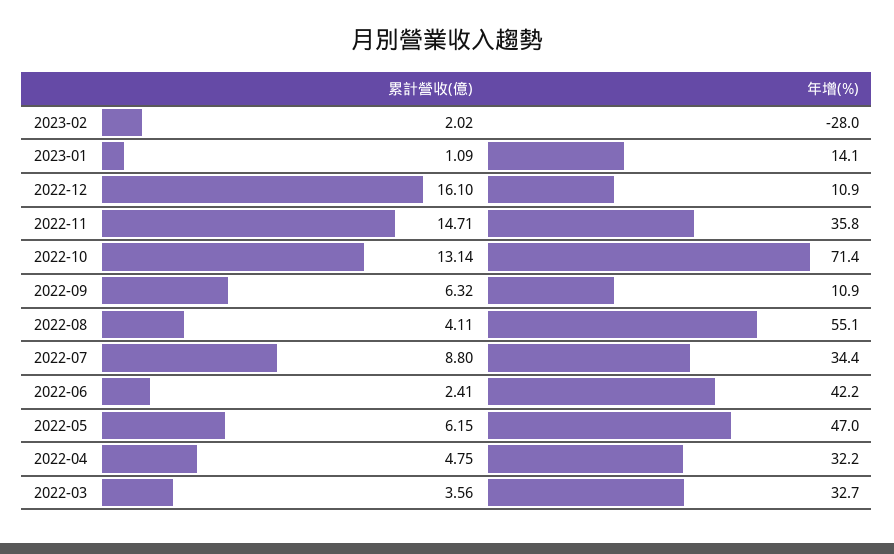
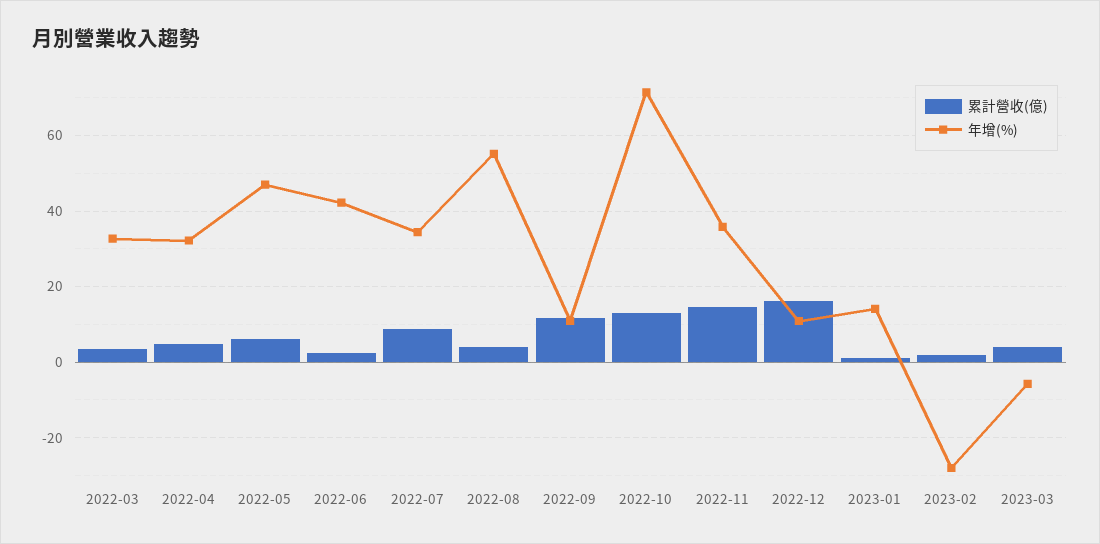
累計營收(億), 2022-09: 6.32 -> 12
累計營收(億), 2023-03: none -> 4
年增(%), 2023-03: none -> -6

